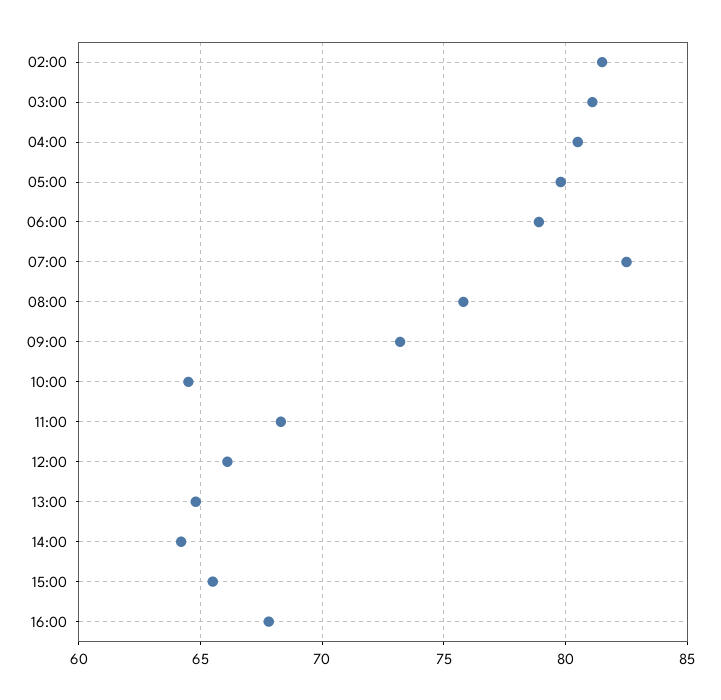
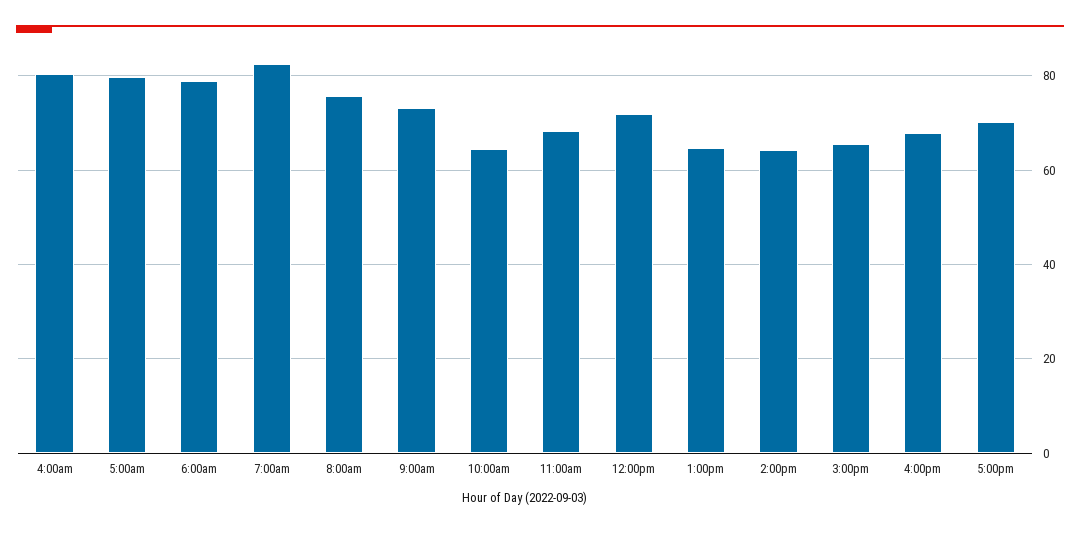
02:00: 81.5 -> none
03:00: 81 -> none
12:00: 66 -> 72
5:00pm: none -> 70

